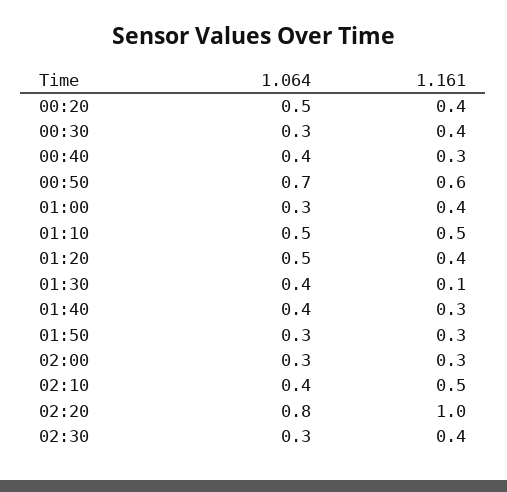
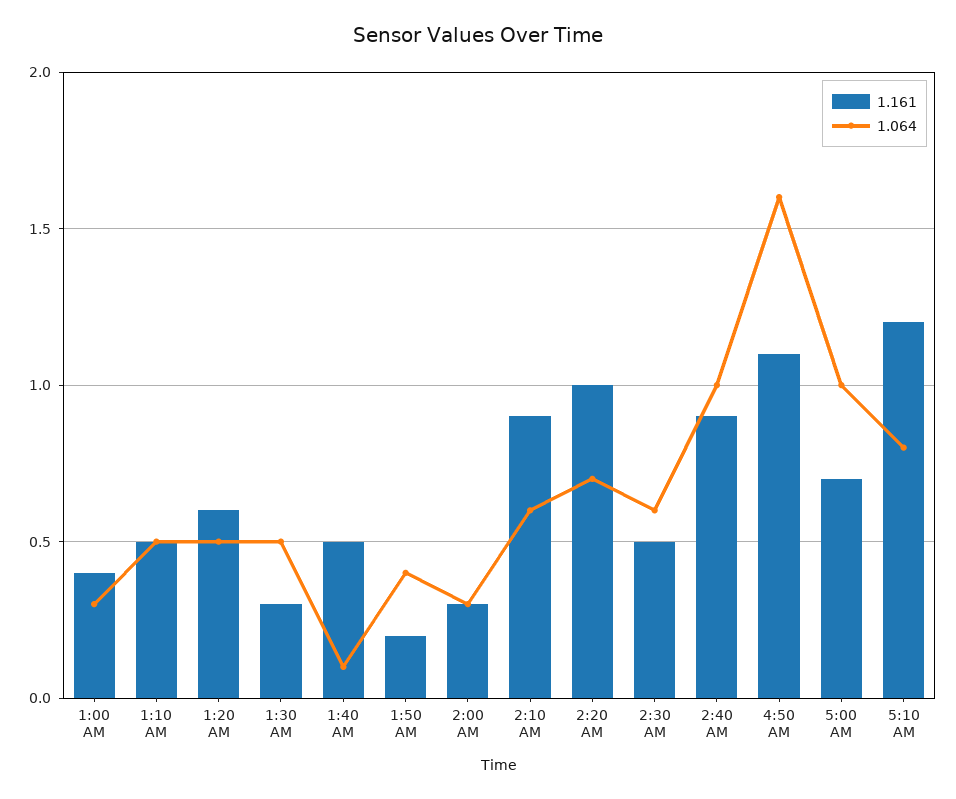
1.064, 00:20: 0.5 -> none
1.161, 00:20: 0.4 -> none
1.064, 00:30: 0.3 -> none
1.161, 00:30: 0.4 -> none
1.064, 00:40: 0.4 -> none
1.161, 00:40: 0.3 -> none
1.064, 00:50: 0.7 -> none
1.161, 00:50: 0.6 -> none
1.161, 01:20: 0.4 -> 0.6
1.064, 01:30: 0.4 -> 0.5
1.161, 01:30: 0.1 -> 0.3
1.064, 01:40: 0.4 -> 0.1
1.161, 01:40: 0.3 -> 0.5
1.064, 01:50: 0.3 -> 0.4
1.161, 01:50: 0.3 -> 0.2
1.064, 02:10: 0.4 -> 0.6
1.161, 02:10: 0.5 -> 0.9
1.064, 02:20: 0.8 -> 0.7
1.064, 02:30: 0.3 -> 0.6
1.161, 02:30: 0.4 -> 0.5
1.161, 2:40 AM: none -> 0.9
1.064, 2:40 AM: none -> 1
1.161, 4:50 AM: none -> 1.1
1.064, 4:50 AM: none -> 1.6
1.161, 5:00 AM: none -> 0.7
1.064, 5:00 AM: none -> 1
1.161, 5:10 AM: none -> 1.2
1.064, 5:10 AM: none -> 0.8

